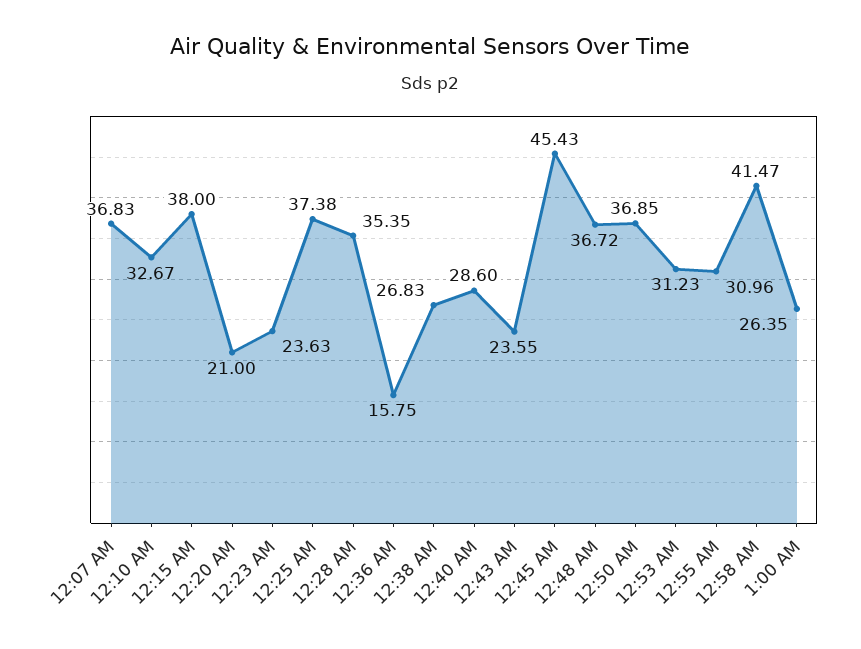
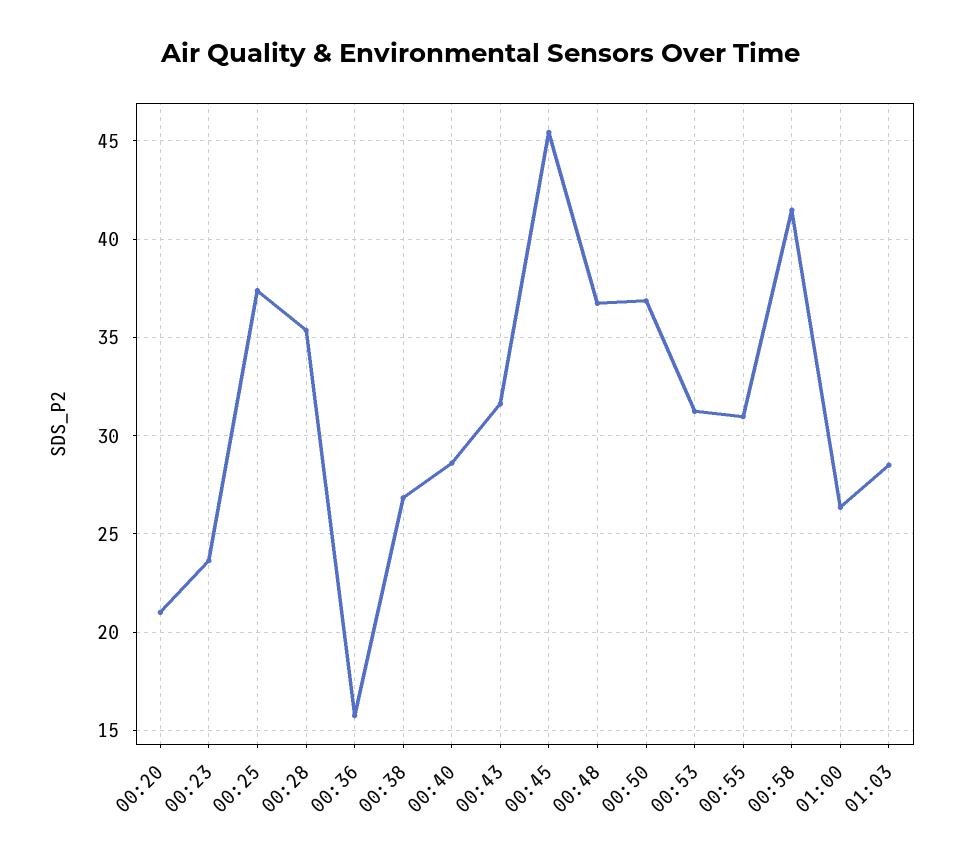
12:07 AM: 36.83 -> none
12:10 AM: 32.67 -> none
12:15 AM: 38 -> none
12:43 AM: 23.55 -> 31.5
01:03: none -> 28.5

